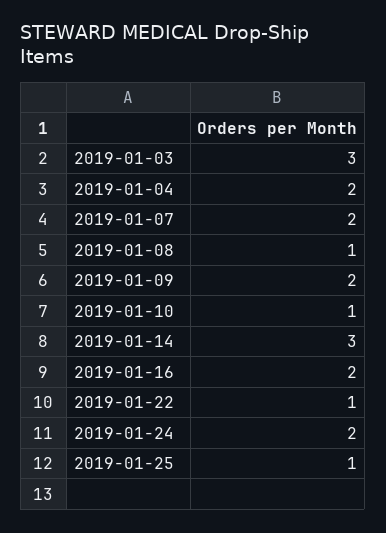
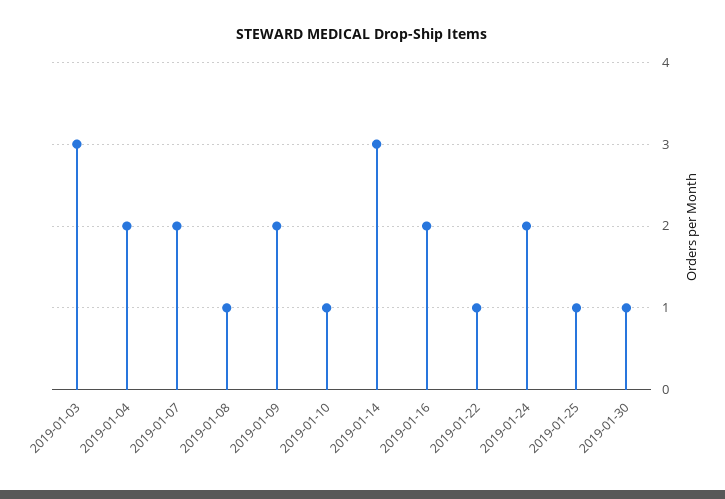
2019-01-30: none -> 1

